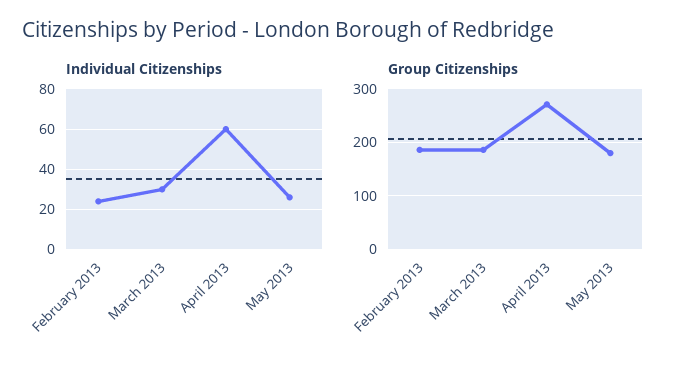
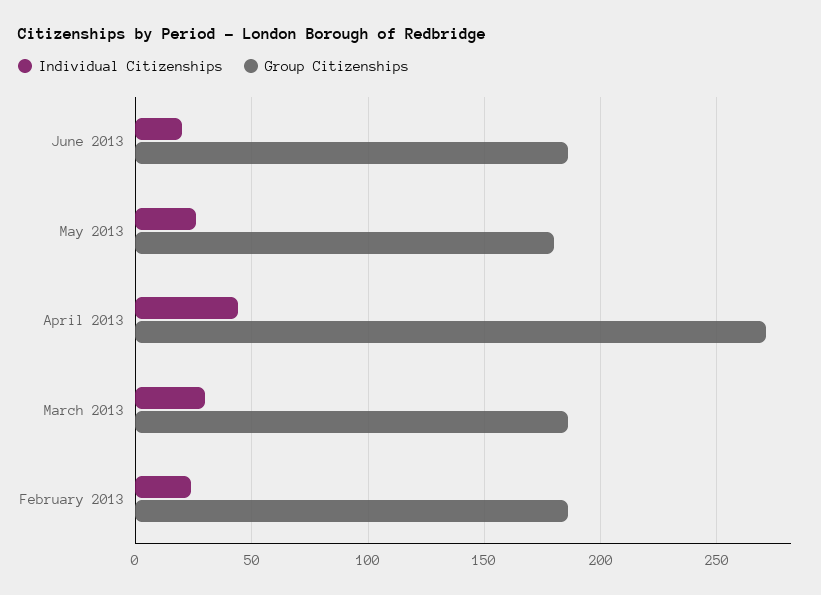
Individual Citizenships, April 2013: 60 -> 45
Individual Citizenships, June 2013: none -> 20
Group Citizenships, June 2013: none -> 185

